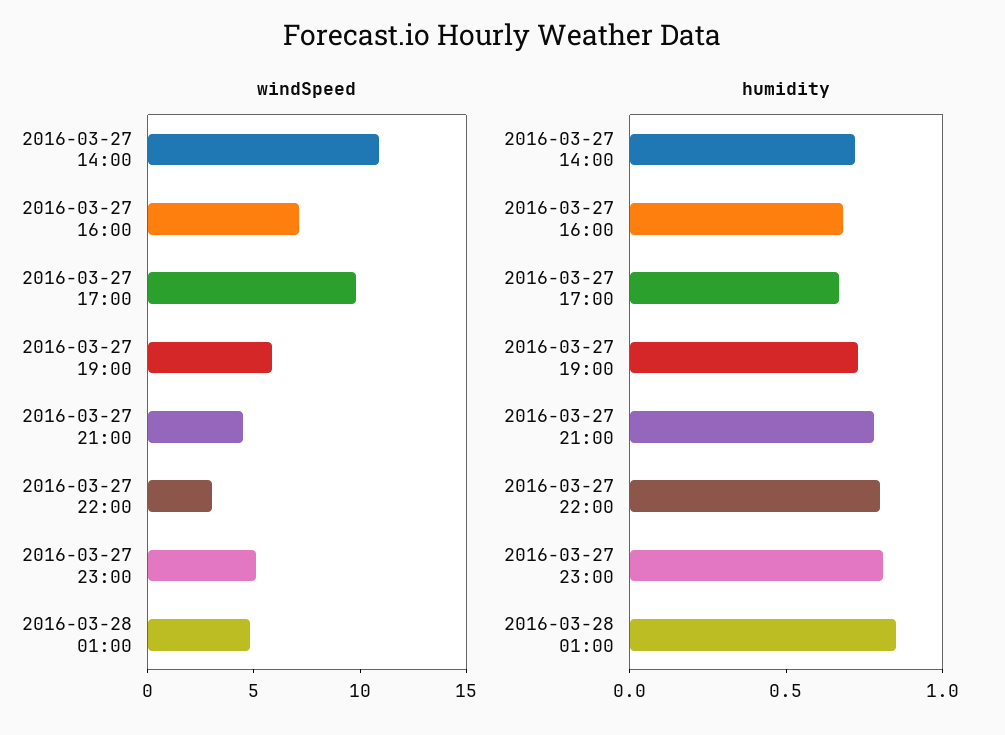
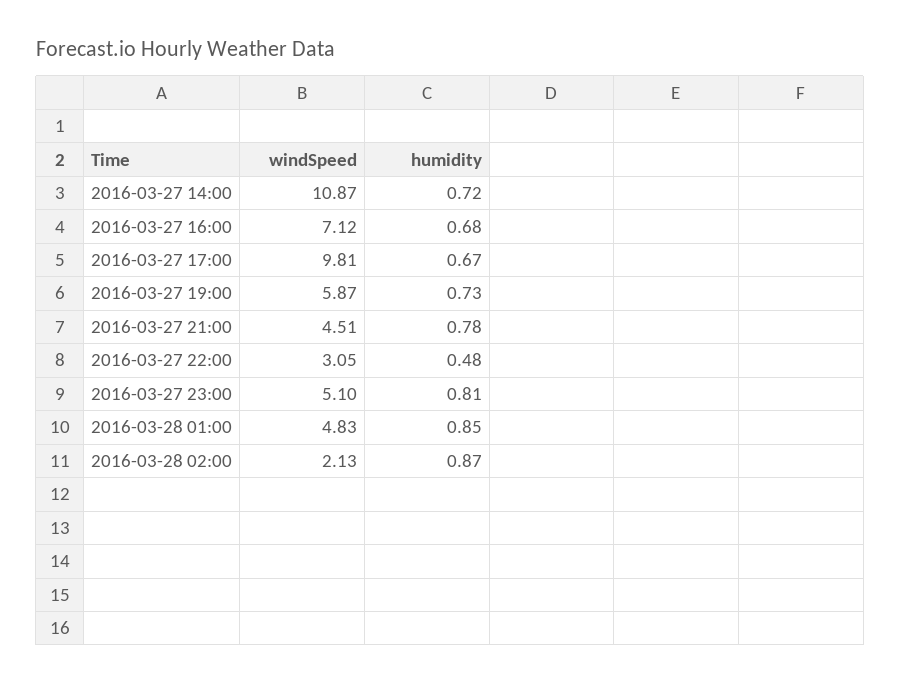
humidity, 2016-03-27 22:00: 0.8 -> 0.48
windSpeed, 2016-03-28 02:00: none -> 2.13
humidity, 2016-03-28 02:00: none -> 0.87

